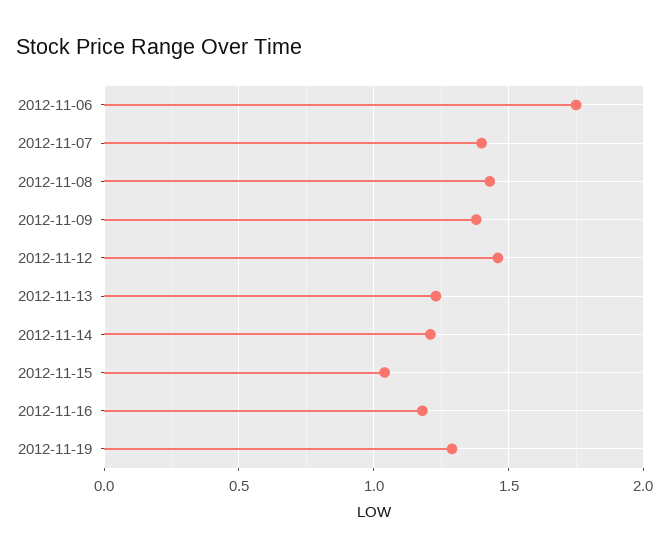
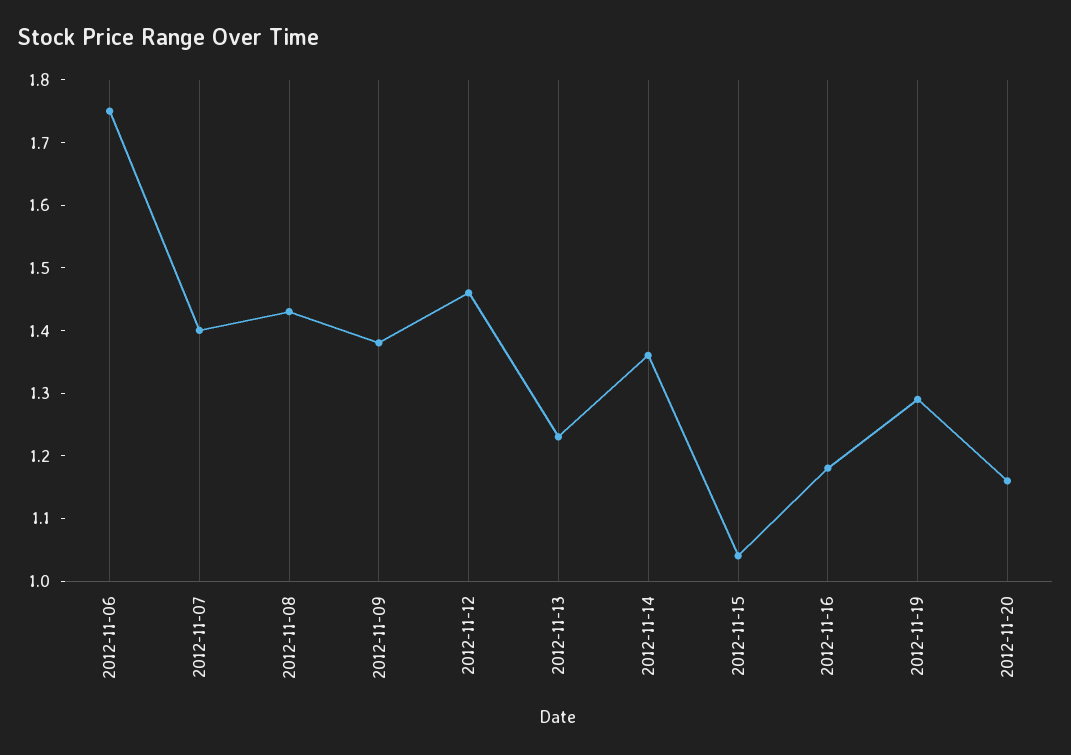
2012-11-14: 1.2 -> 1.35
2012-11-20: none -> 1.15

